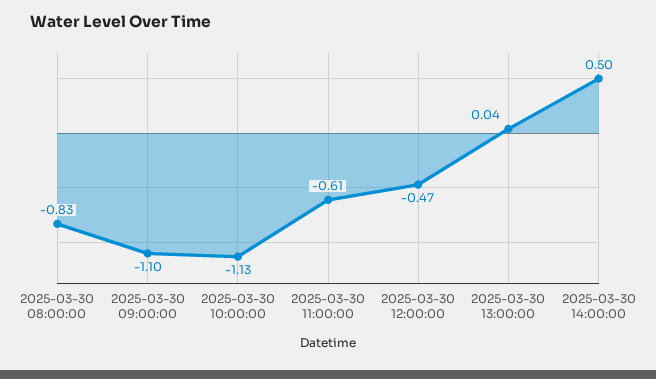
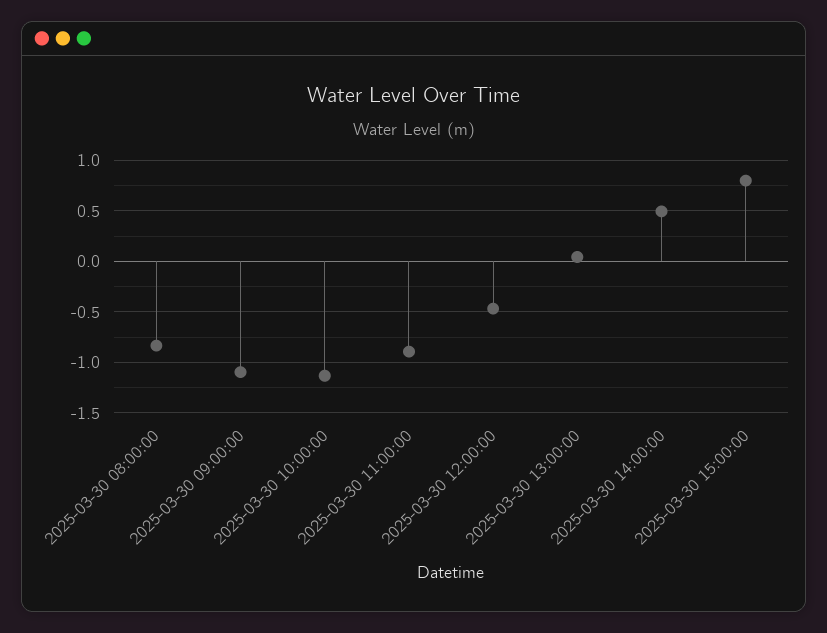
2025-03-30 11:00:00: -0.61 -> -0.9
2025-03-30 15:00:00: none -> 0.8

